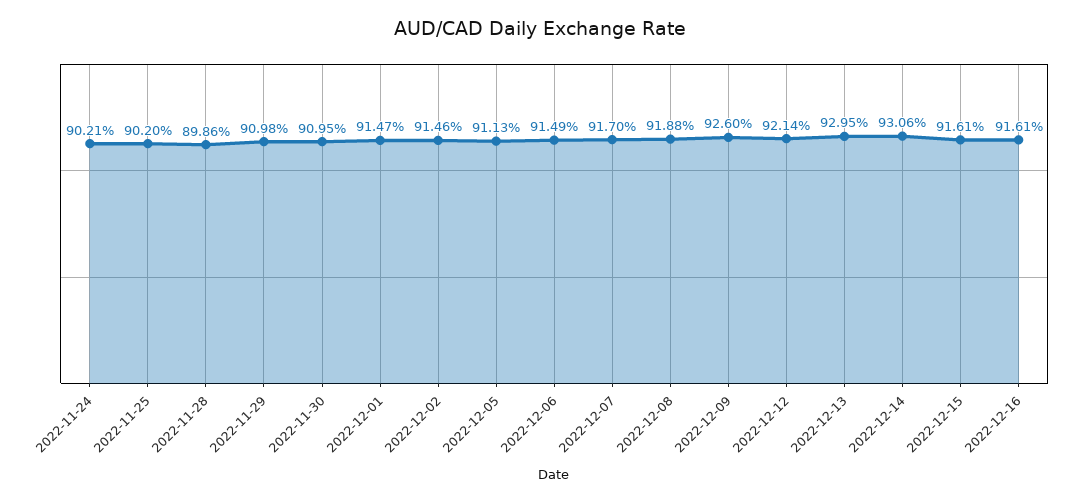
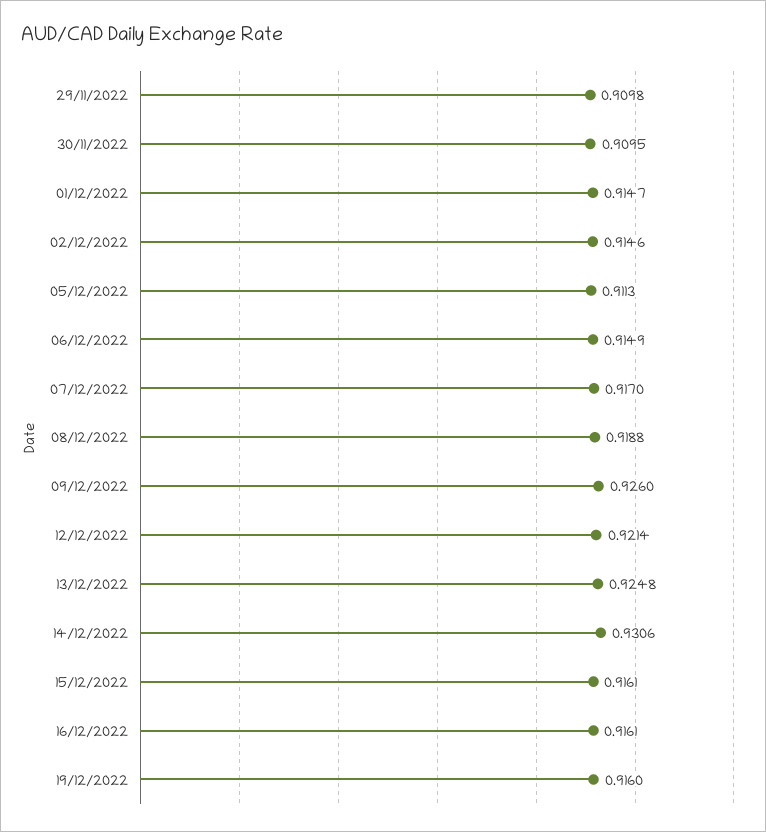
2022-11-24: 0.9021 -> none
2022-11-25: 0.902 -> none
2022-11-28: 0.8986 -> none
2022-12-13: 0.9295 -> 0.9248
19/12/2022: none -> 0.916

